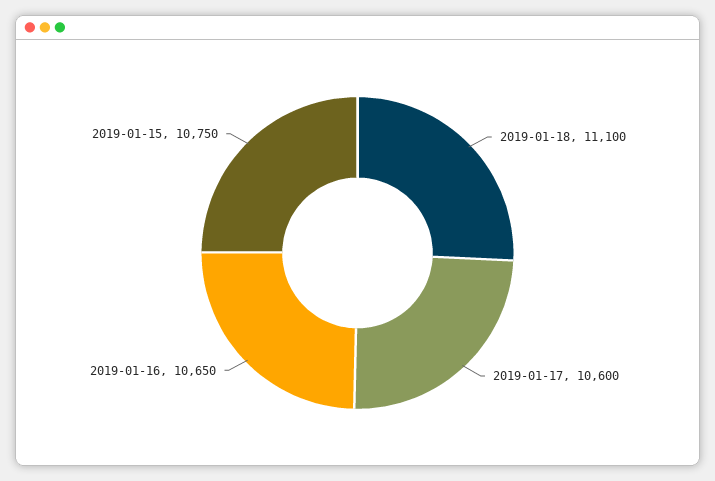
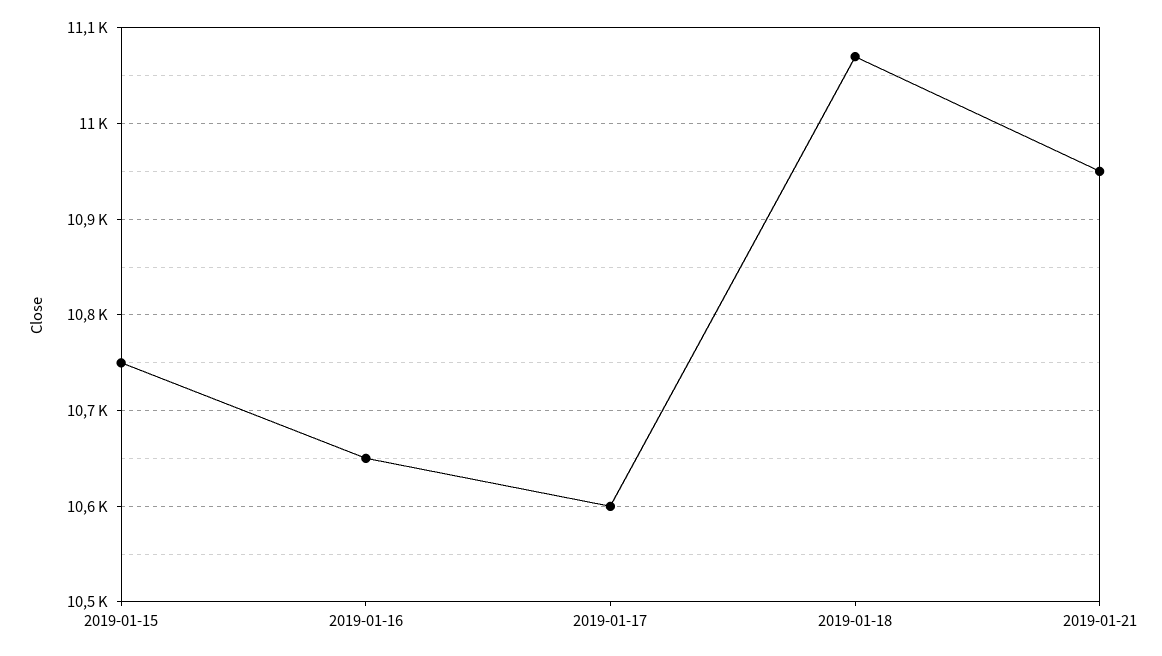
2019-01-18: 11100 -> 11070
2019-01-21: none -> 10950

